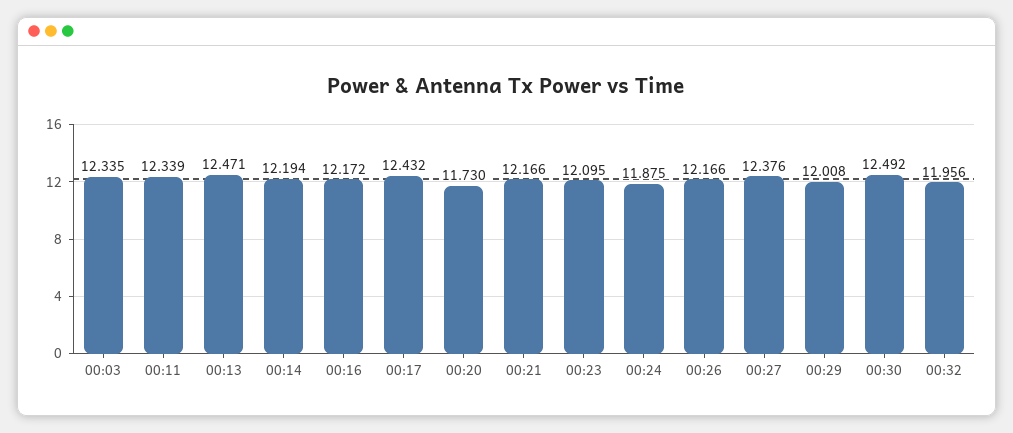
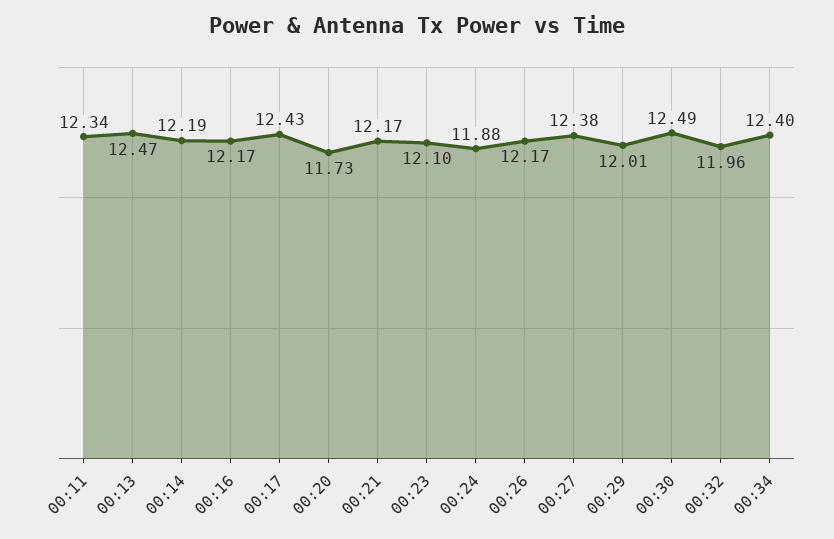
00:03: 12.335 -> none
00:34: none -> 12.4

